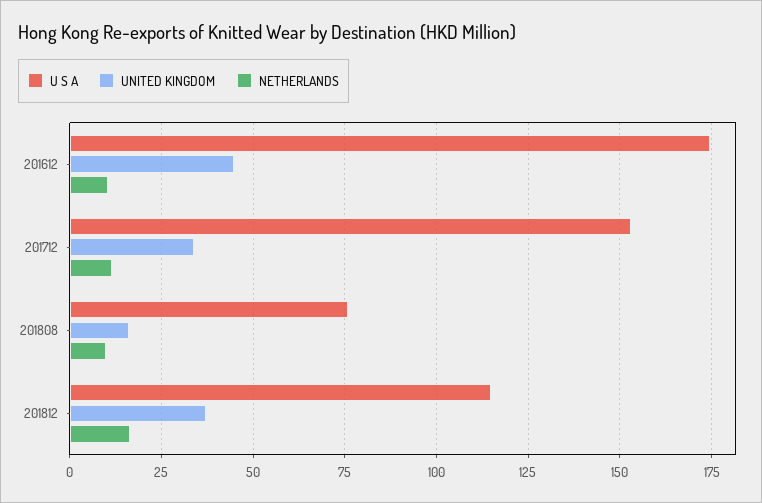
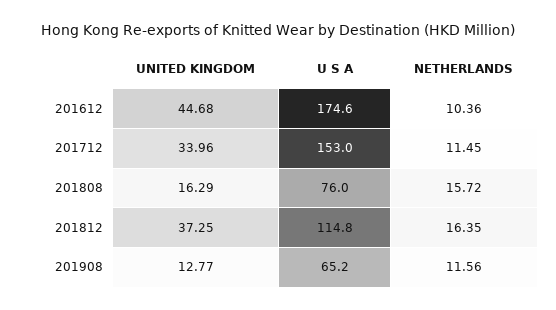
NETHERLANDS, 201808: 10 -> 15.72
UNITED KINGDOM, 201908: none -> 12.77
U S A, 201908: none -> 65.2
NETHERLANDS, 201908: none -> 11.56

